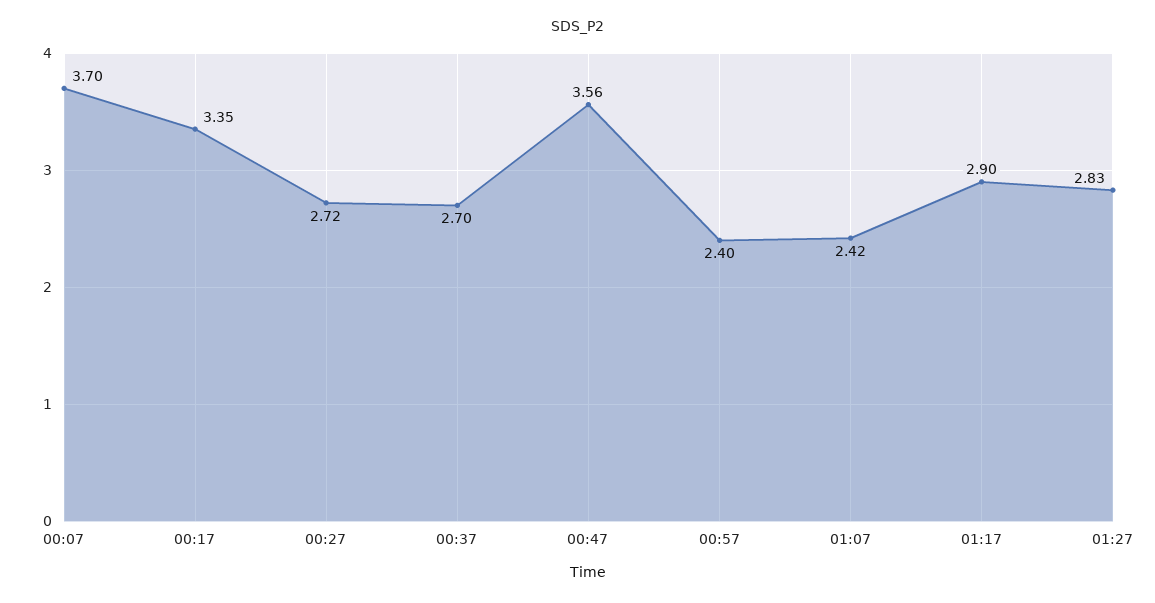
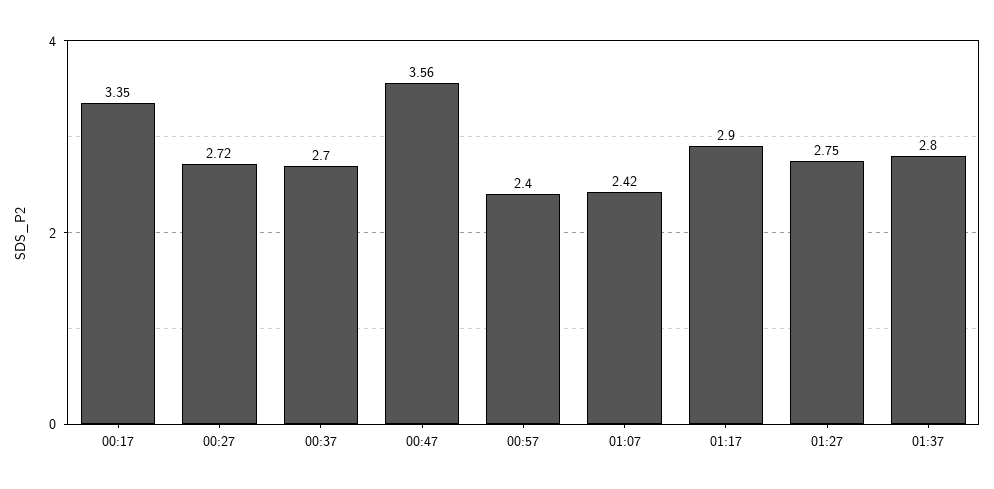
00:07: 3.7 -> none
01:27: 2.83 -> 2.75
01:37: none -> 2.8

